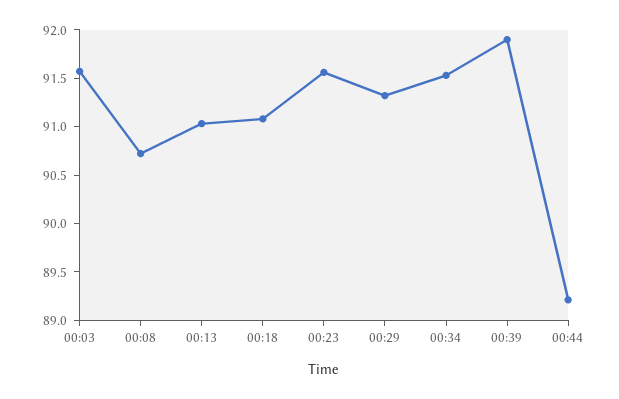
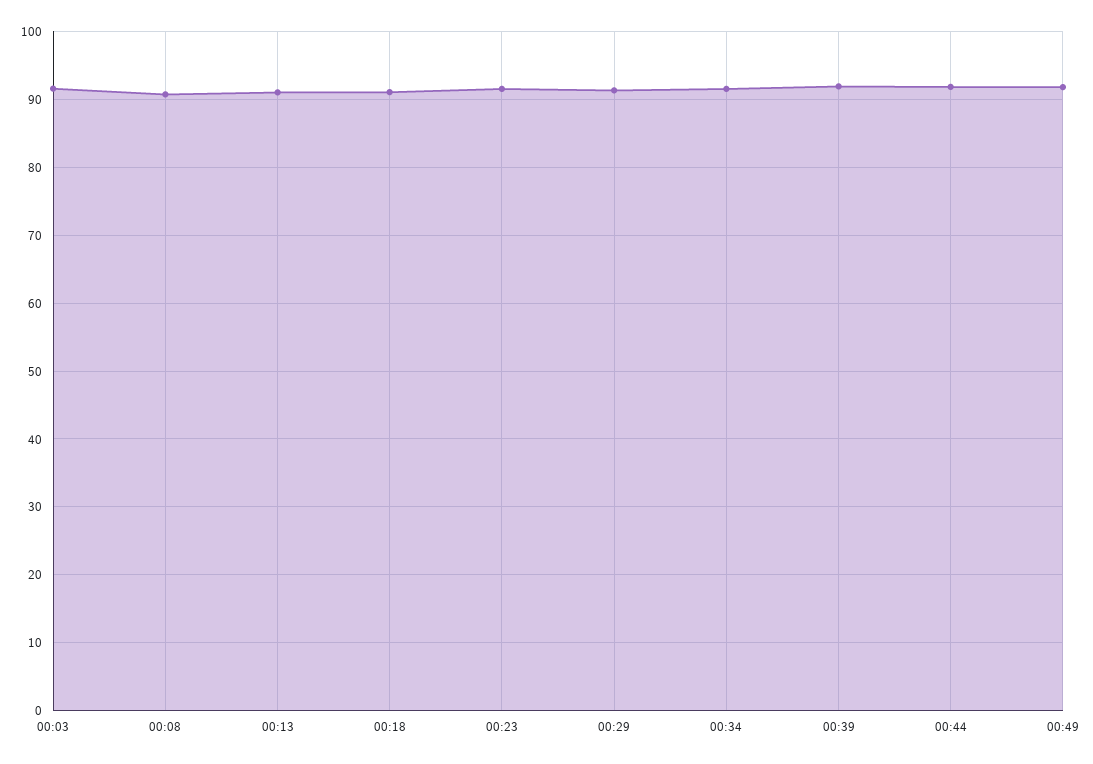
00:44: 89.2 -> 92
00:49: none -> 92

